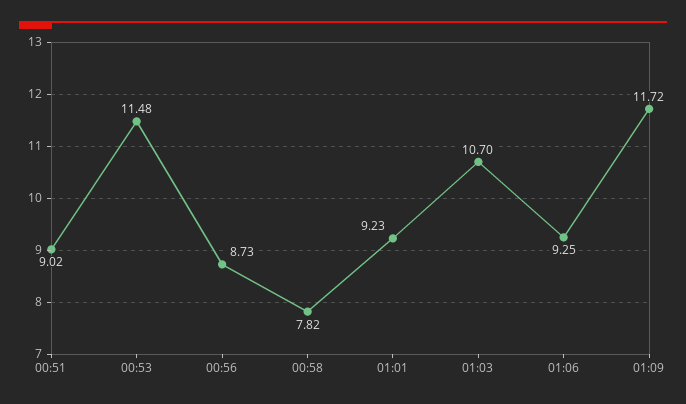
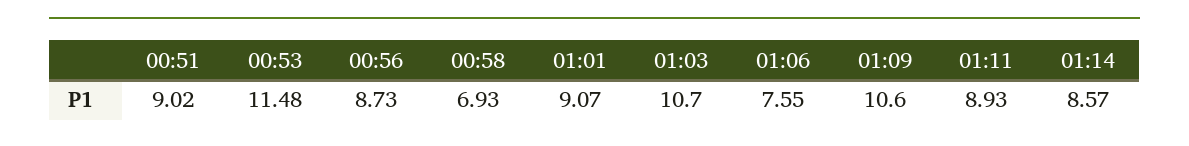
00:58: 7.82 -> 6.93
01:01: 9.23 -> 9.07
01:06: 9.25 -> 7.55
01:09: 11.72 -> 10.6
01:11: none -> 8.93
01:14: none -> 8.57

